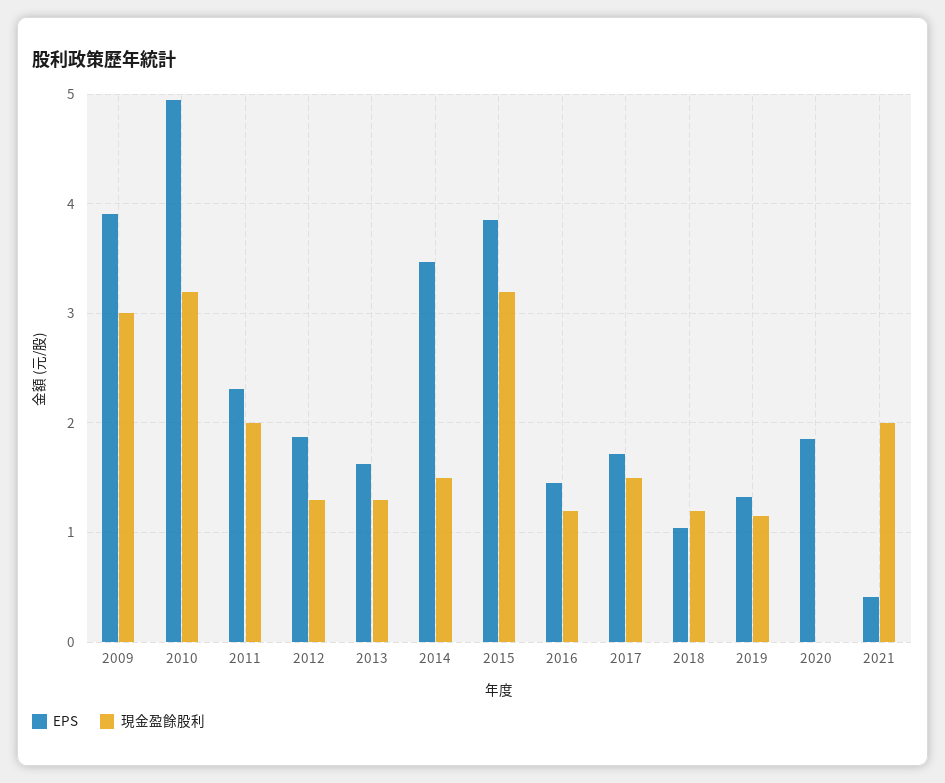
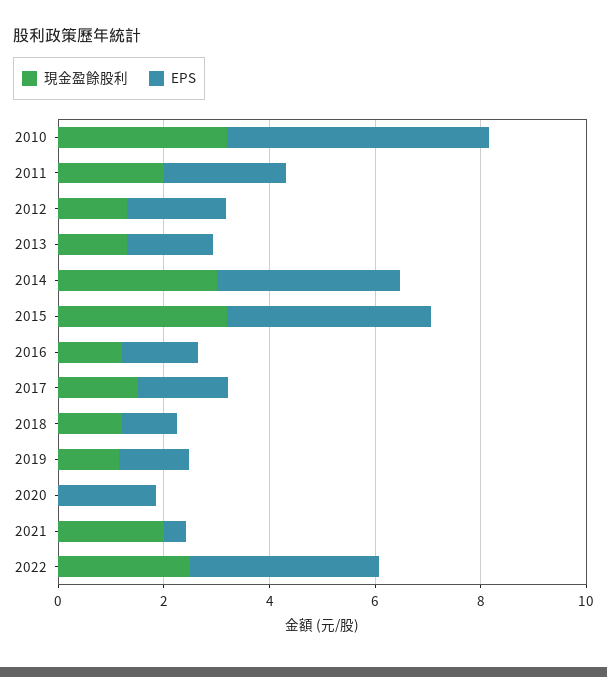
EPS, 2009: 3.9 -> none
現金盈餘股利, 2009: 3 -> none
現金盈餘股利, 2014: 1.5 -> 3
現金盈餘股利, 2022: none -> 2.5
EPS, 2022: none -> 3.5

